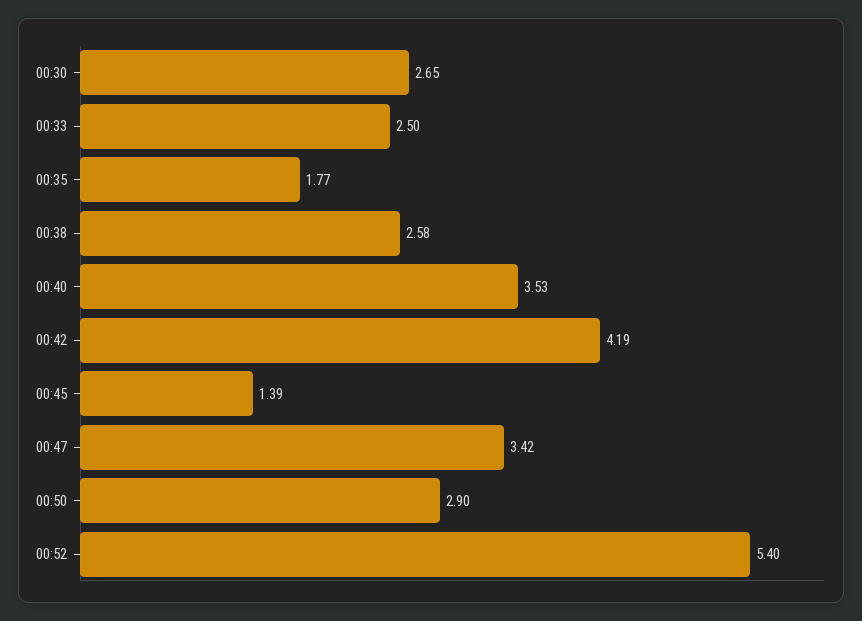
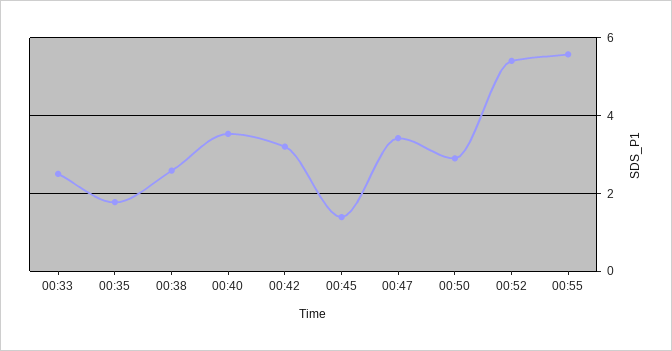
00:30: 2.65 -> none
00:42: 4.19 -> 3.2
00:55: none -> 5.6

